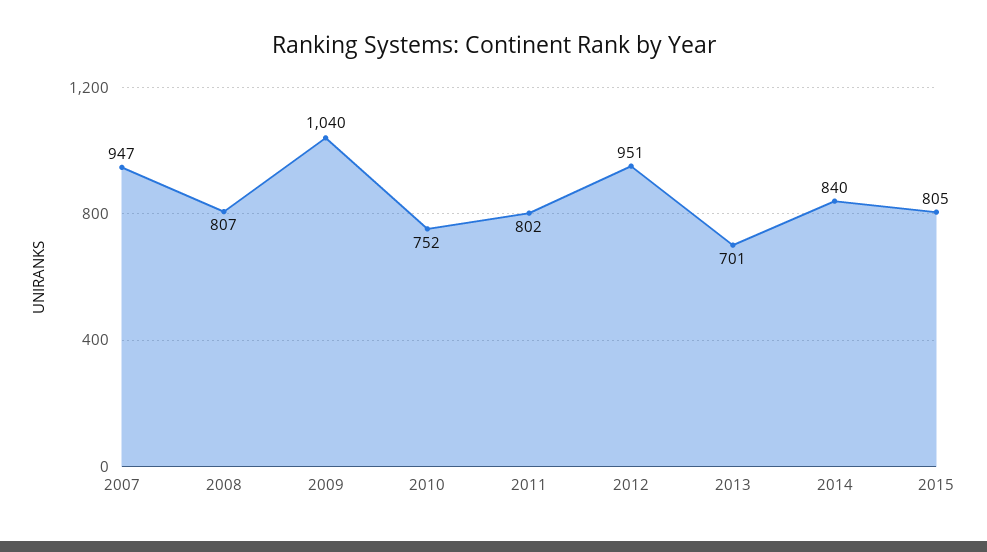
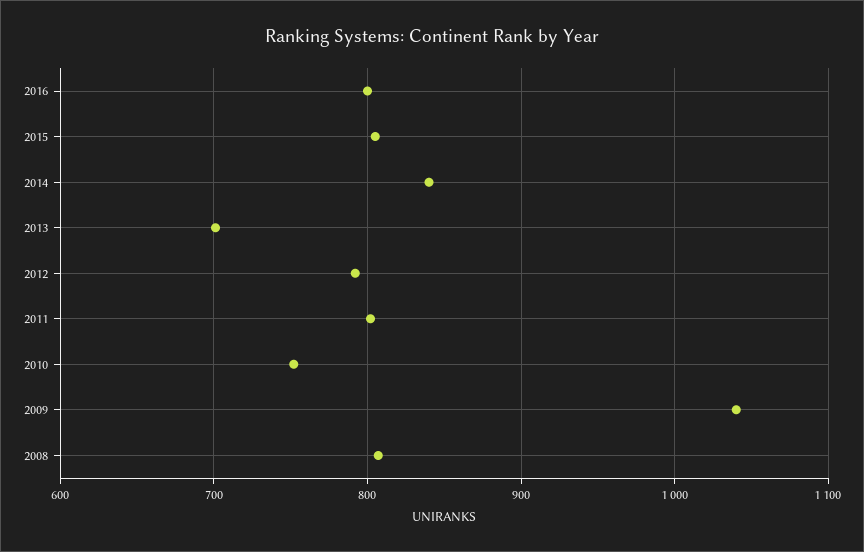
2007: 947 -> none
2012: 951 -> 790
2016: none -> 800

